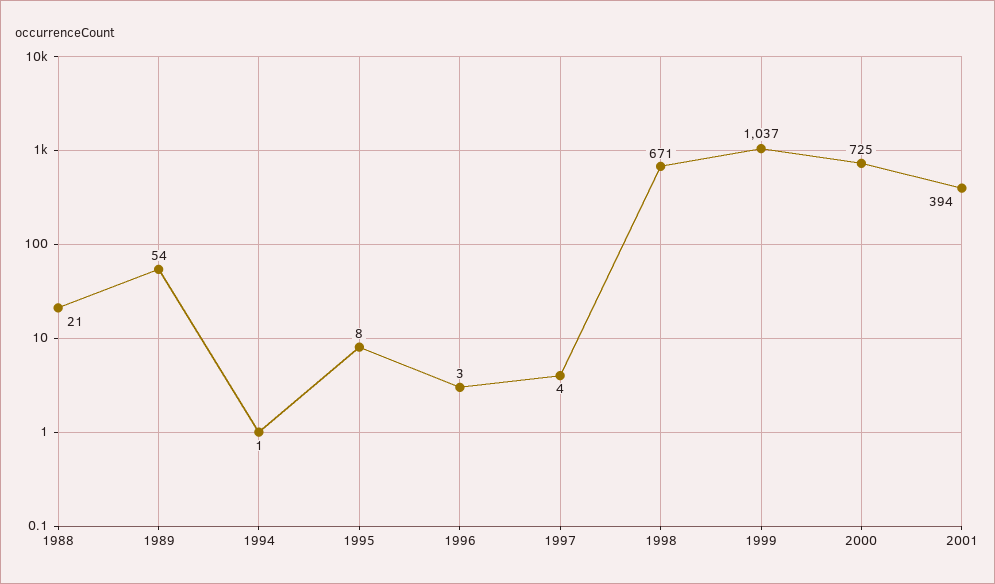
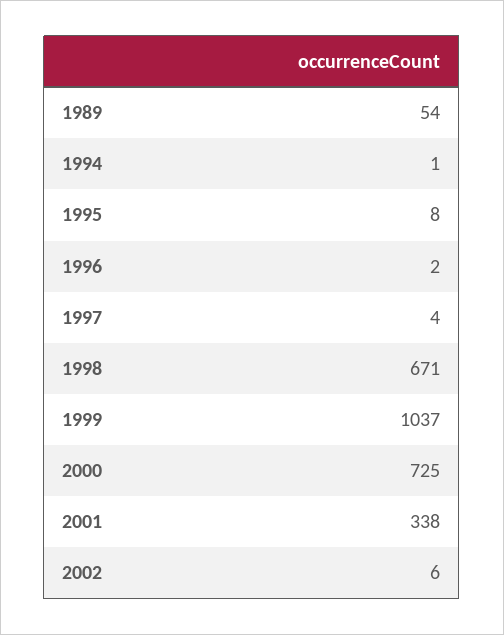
1988: 21 -> none
1996: 3 -> 2
2001: 394 -> 338
2002: none -> 6

